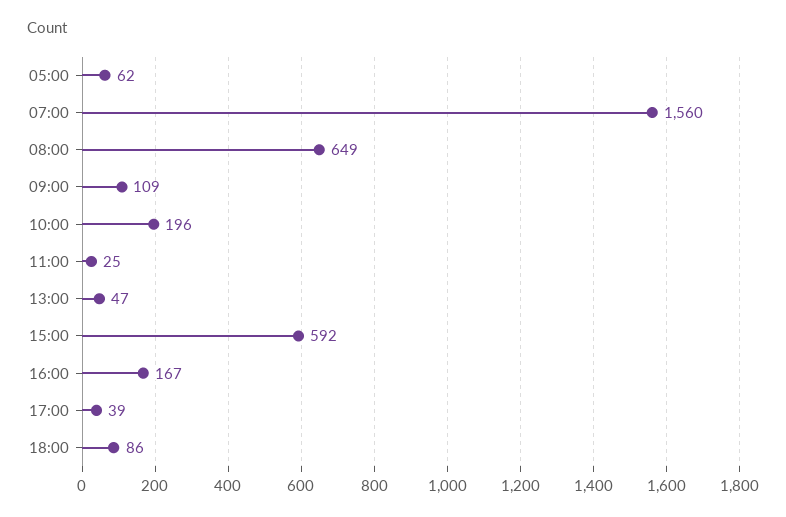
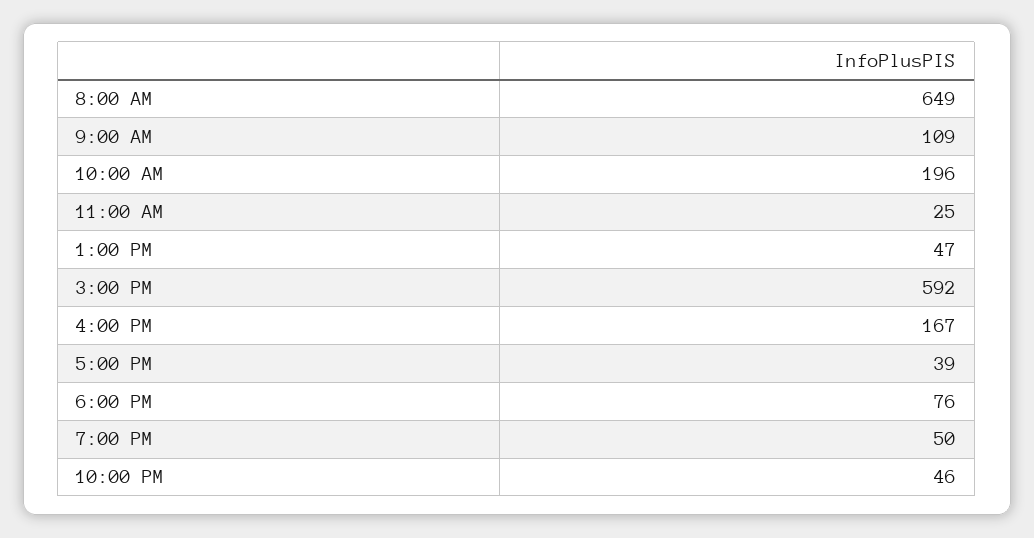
05:00: 62 -> none
07:00: 1560 -> none
18:00: 86 -> 76
7:00 PM: none -> 50
10:00 PM: none -> 46

